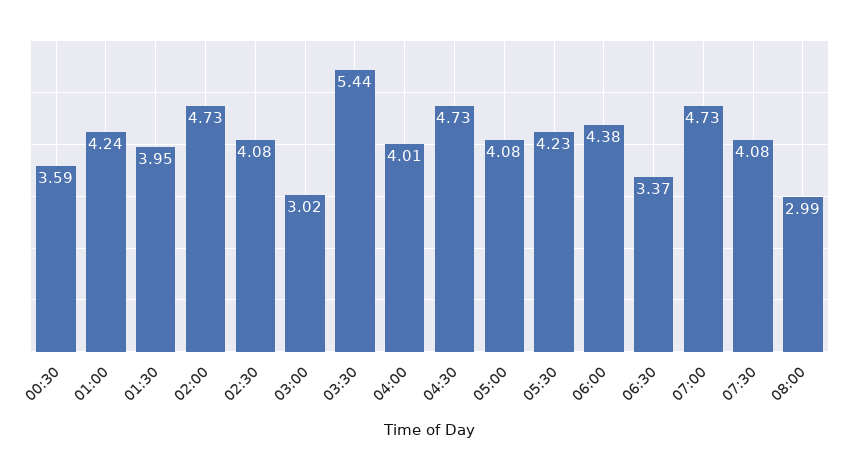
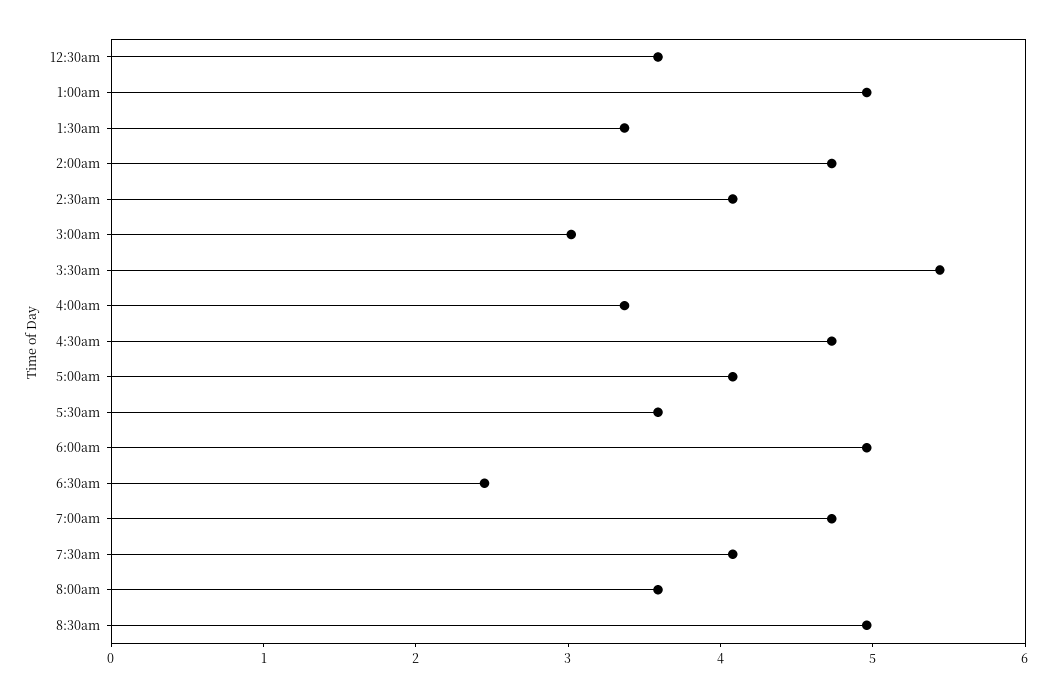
01:00: 4.24 -> 5
01:30: 3.95 -> 3.4
04:00: 4.01 -> 3.4
05:30: 4.23 -> 3.6
06:00: 4.38 -> 5
06:30: 3.37 -> 2.4
08:00: 2.99 -> 3.6
8:30am: none -> 5

